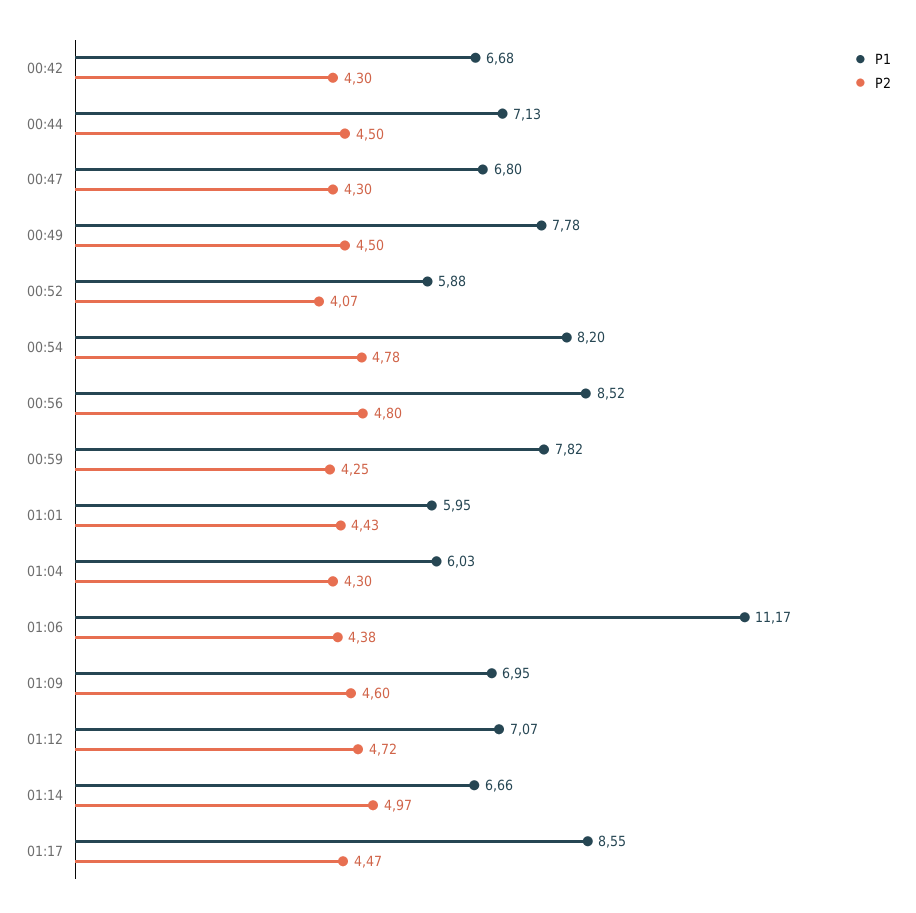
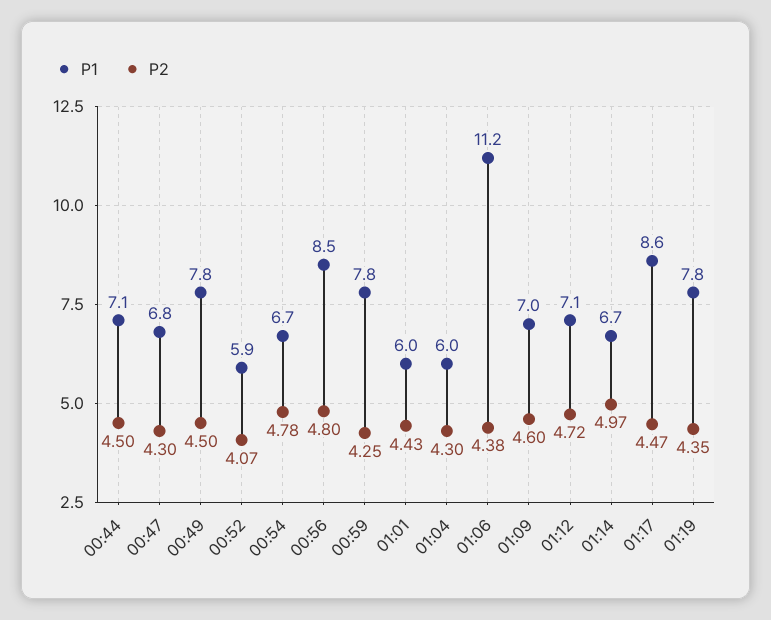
P1, 00:42: 6.68 -> none
P2, 00:42: 4.3 -> none
P1, 00:54: 8.2 -> 6.7
P1, 01:19: none -> 7.8
P2, 01:19: none -> 4.35

